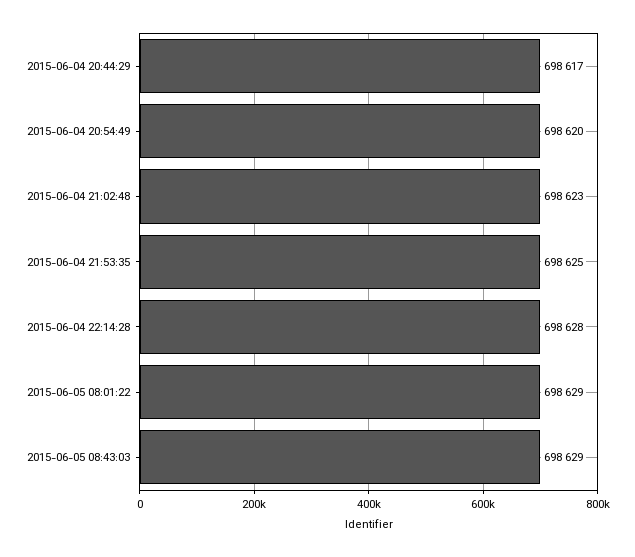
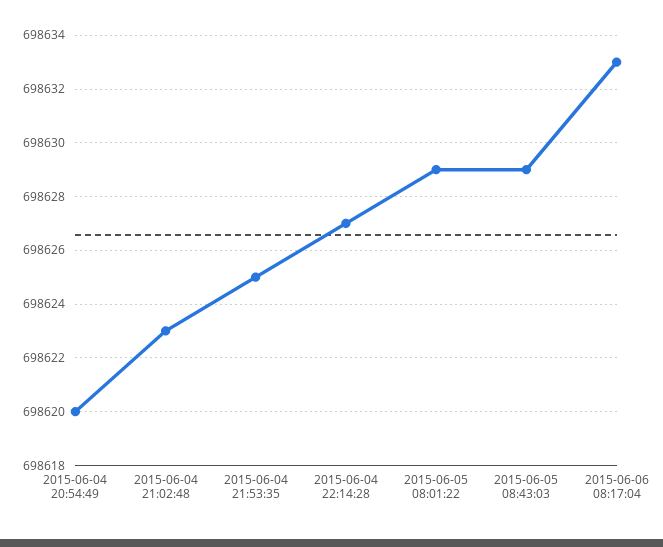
2015-06-04 20:44:29: 698617 -> none
2015-06-04 22:14:28: 698628 -> 698627
2015-06-06 08:17:04: none -> 698633

